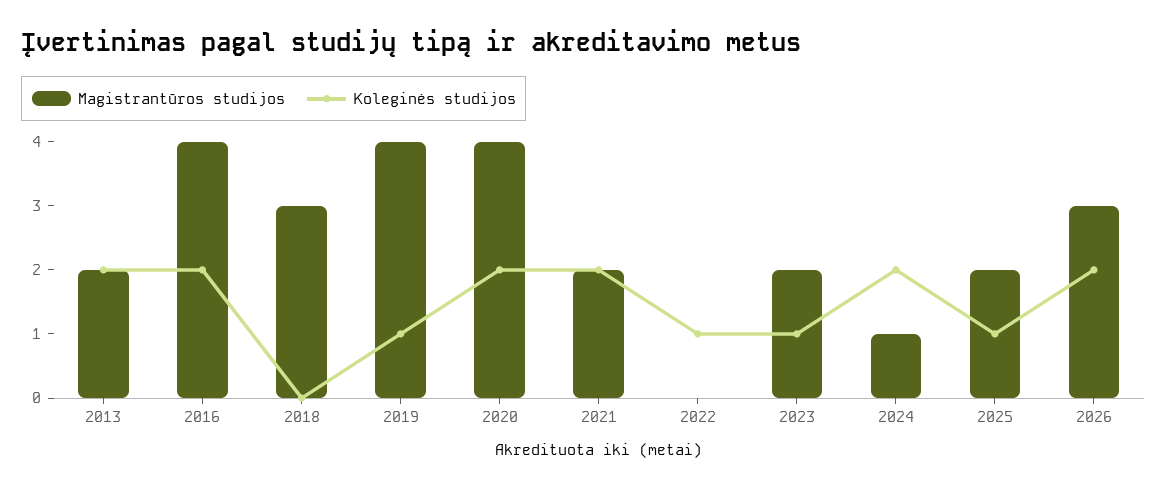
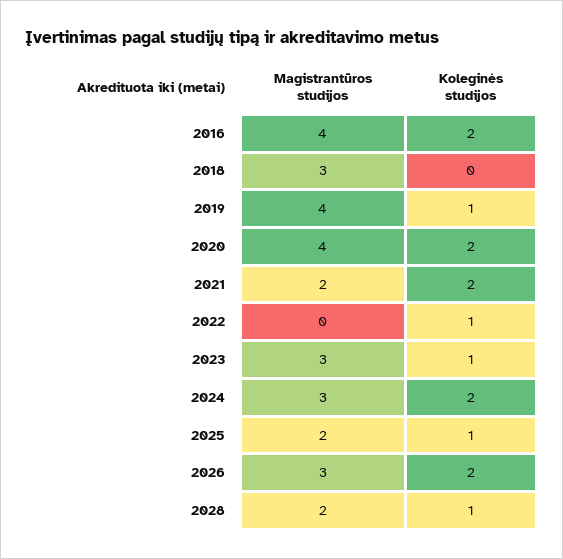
Magistrantūros studijos, 2013: 2 -> none
Koleginės studijos, 2013: 2 -> none
Magistrantūros studijos, 2023: 2 -> 3
Magistrantūros studijos, 2024: 1 -> 3
Magistrantūros studijos, 2028: none -> 2
Koleginės studijos, 2028: none -> 1

